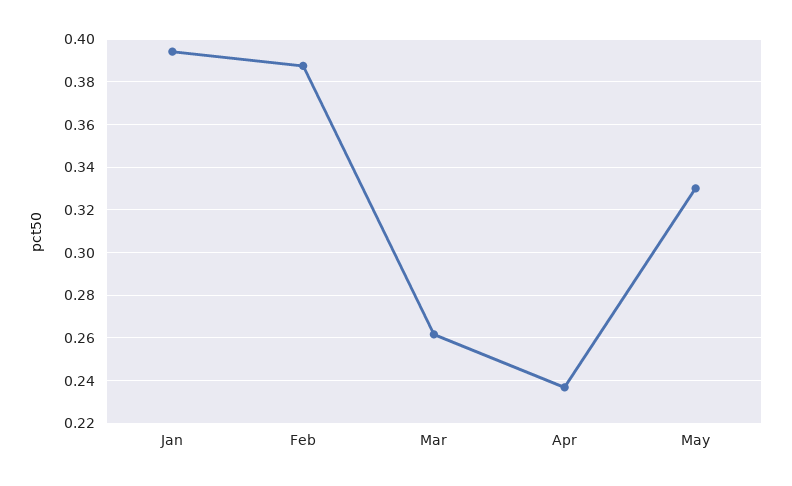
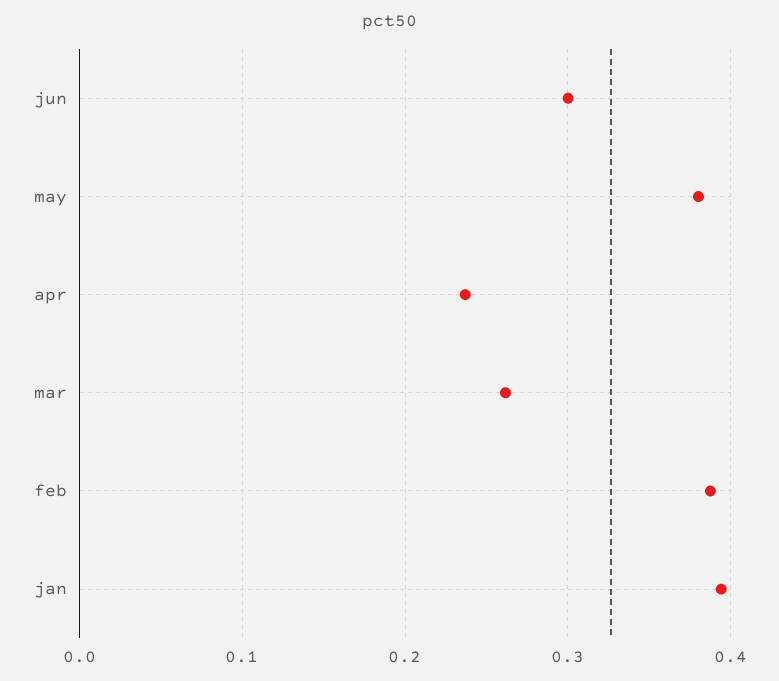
May: 0.33 -> 0.38
jun: none -> 0.3

